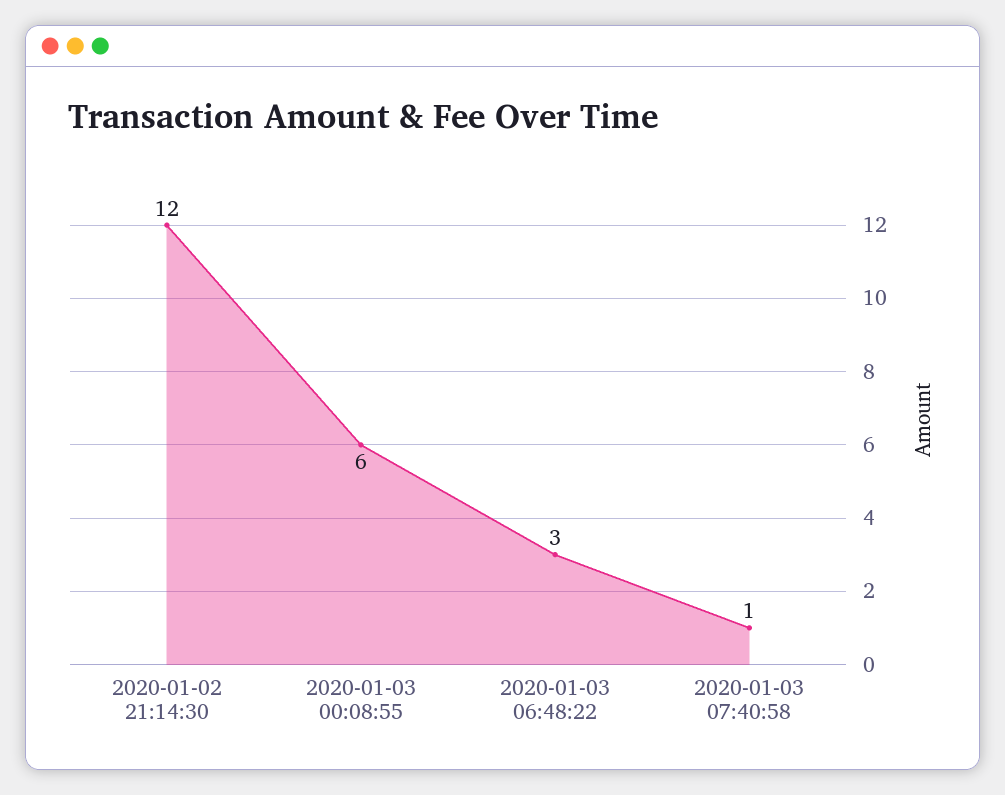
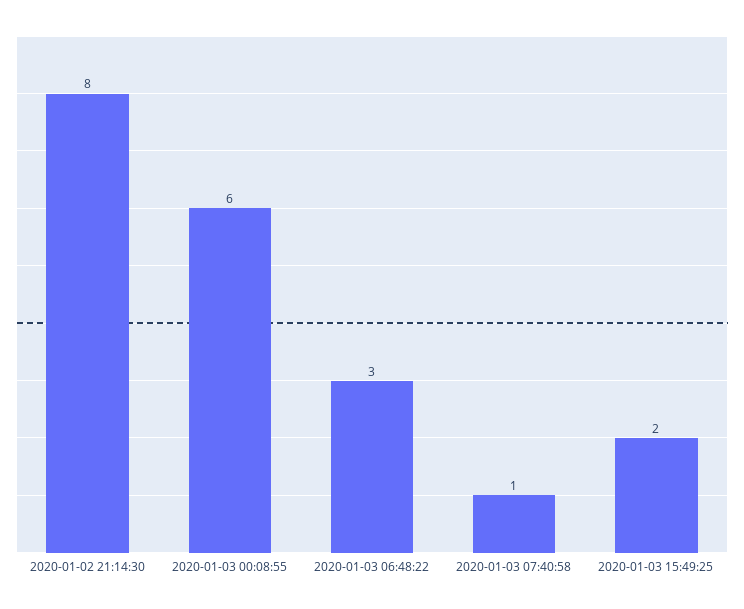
2020-01-02 21:14:30: 12 -> 8
2020-01-03 15:49:25: none -> 2

